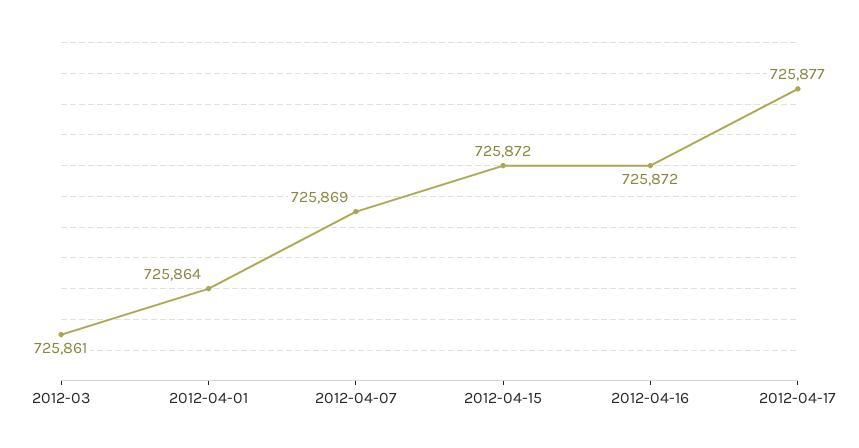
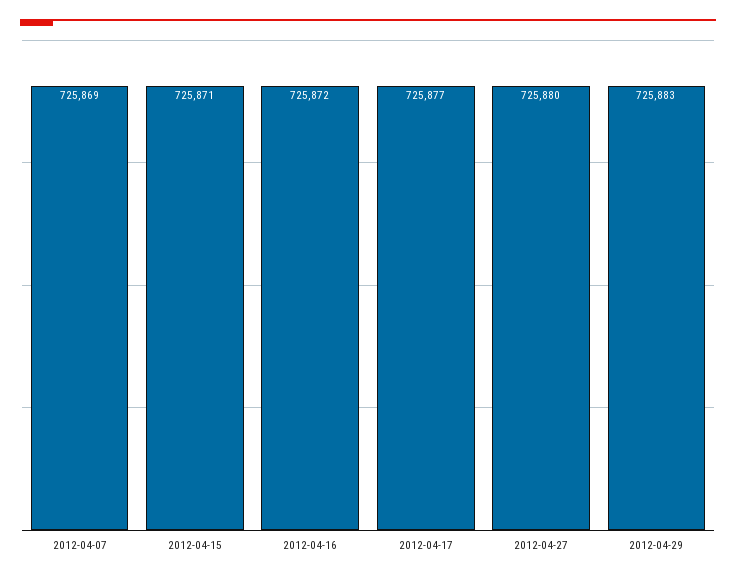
2012-03: 725861 -> none
2012-04-01: 725864 -> none
2012-04-15: 725872 -> 725871
2012-04-27: none -> 725880
2012-04-29: none -> 725883

